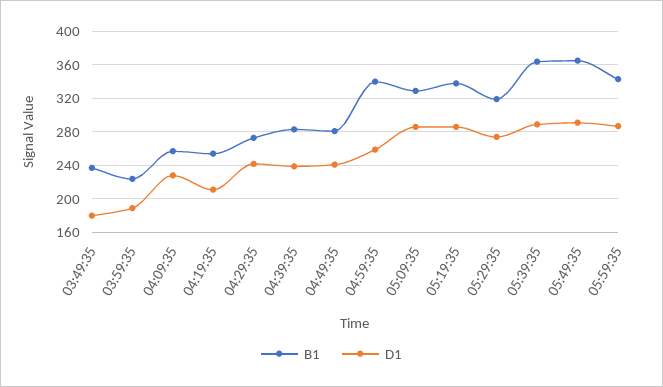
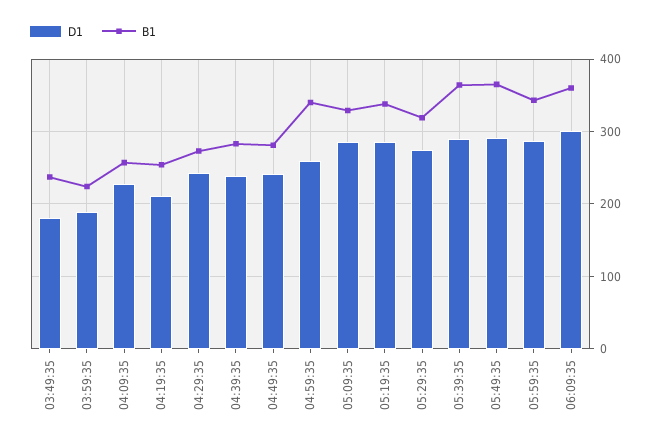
D1, 06:09:35: none -> 300
B1, 06:09:35: none -> 360

